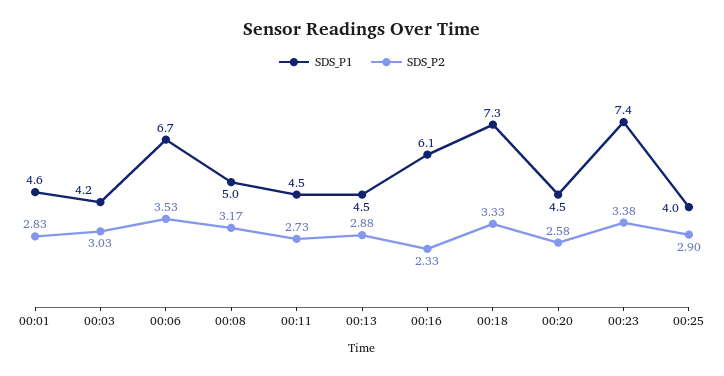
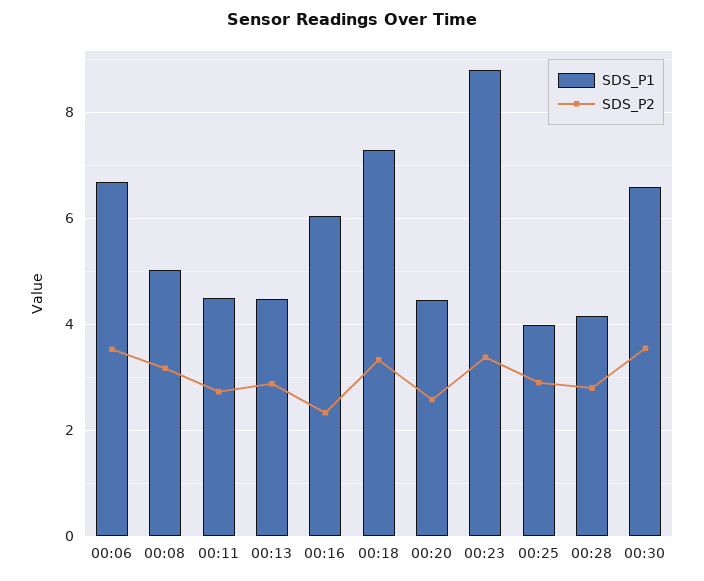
SDS_P1, 00:01: 4.6 -> none
SDS_P2, 00:01: 2.83 -> none
SDS_P1, 00:03: 4.2 -> none
SDS_P2, 00:03: 3.03 -> none
SDS_P1, 00:23: 7.4 -> 8.8
SDS_P1, 00:28: none -> 4.2
SDS_P2, 00:28: none -> 2.8
SDS_P1, 00:30: none -> 6.6
SDS_P2, 00:30: none -> 3.6

